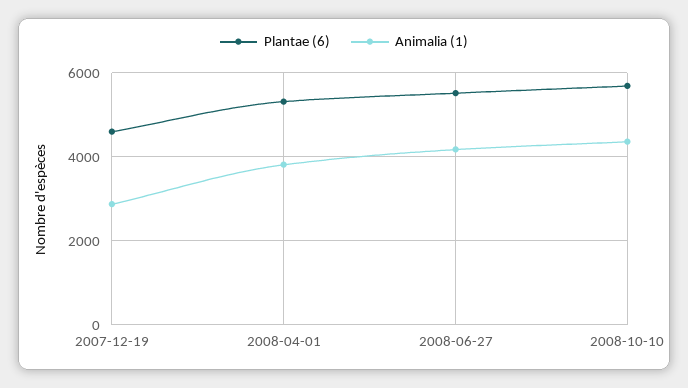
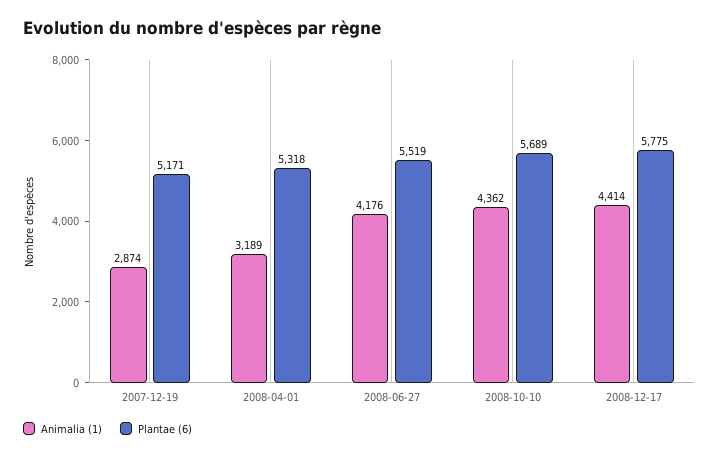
Plantae (6), 2007-12-19: 4600 -> 5171
Animalia (1), 2008-04-01: 3800 -> 3189
Animalia (1), 2008-12-17: none -> 4414
Plantae (6), 2008-12-17: none -> 5775

